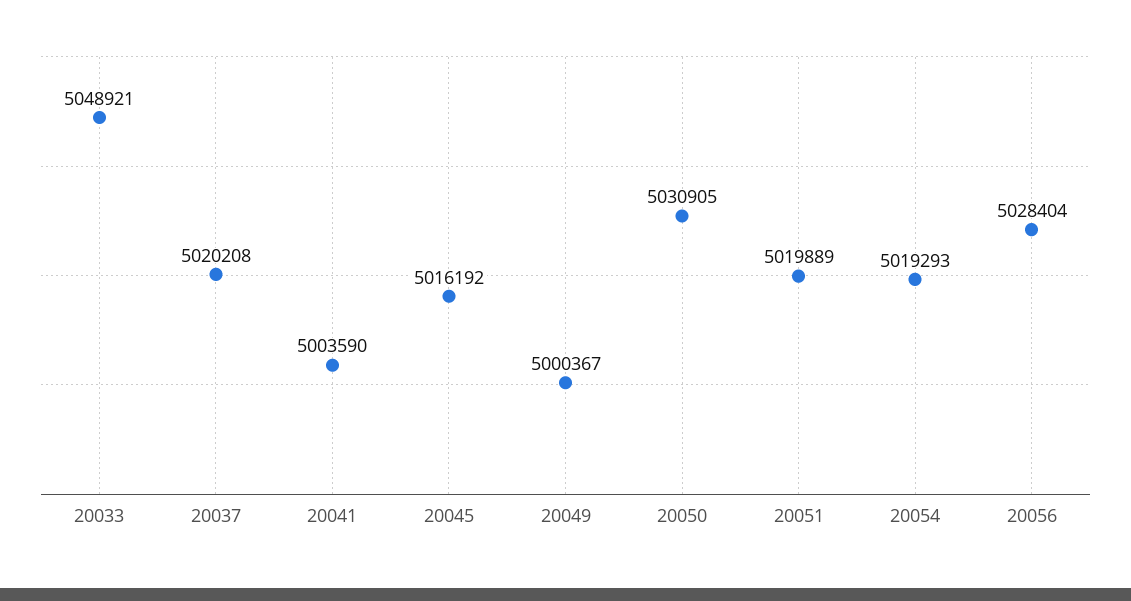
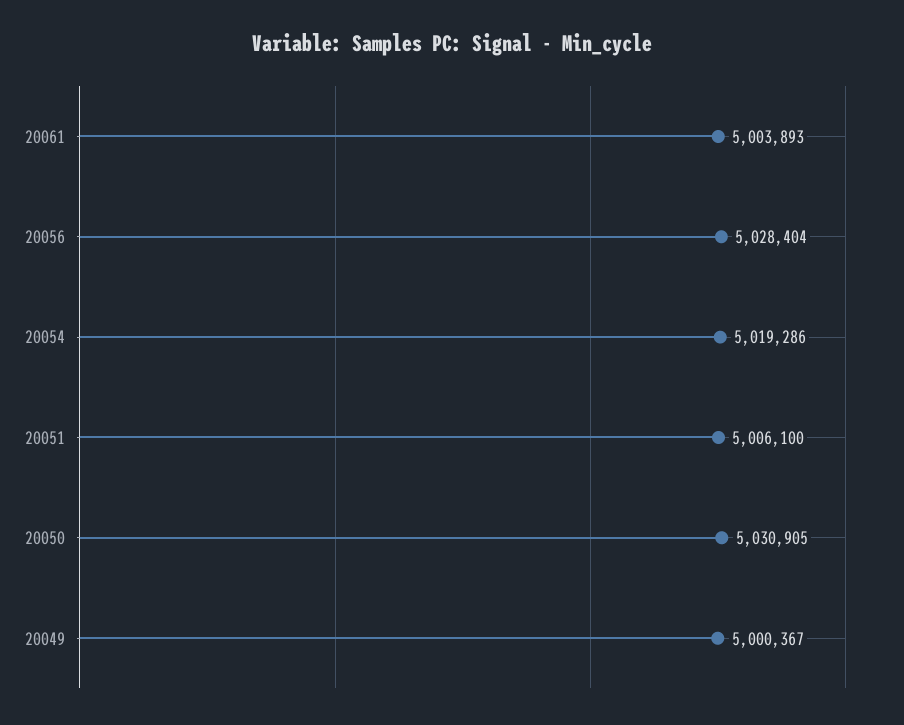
20033: 5048921 -> none
20037: 5020208 -> none
20041: 5003590 -> none
20045: 5016192 -> none
20051: 5019889 -> 5006100
20054: 5019293 -> 5019286
20061: none -> 5003893

